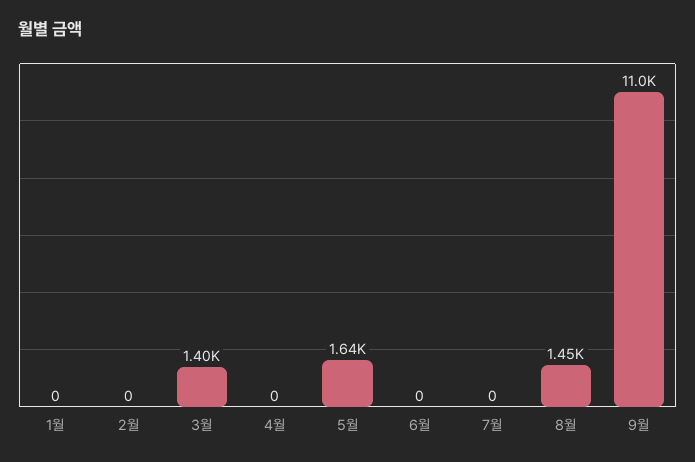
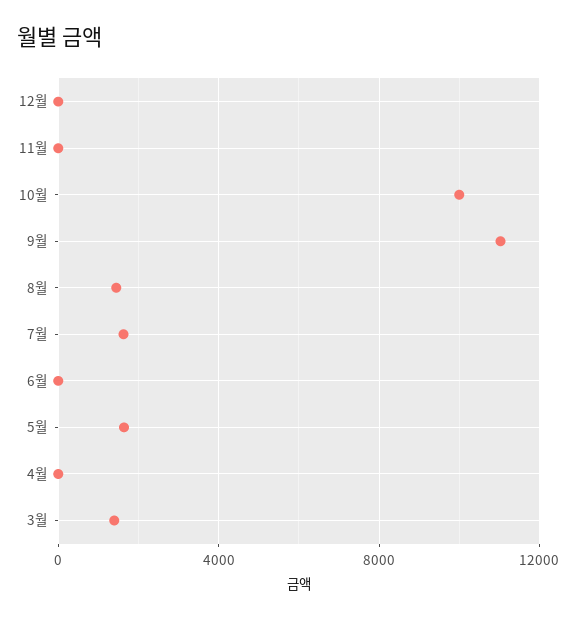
1월: 0 -> none
2월: 0 -> none
7월: 0 -> 1500
12월: none -> 0
11월: none -> 0
10월: none -> 10000

